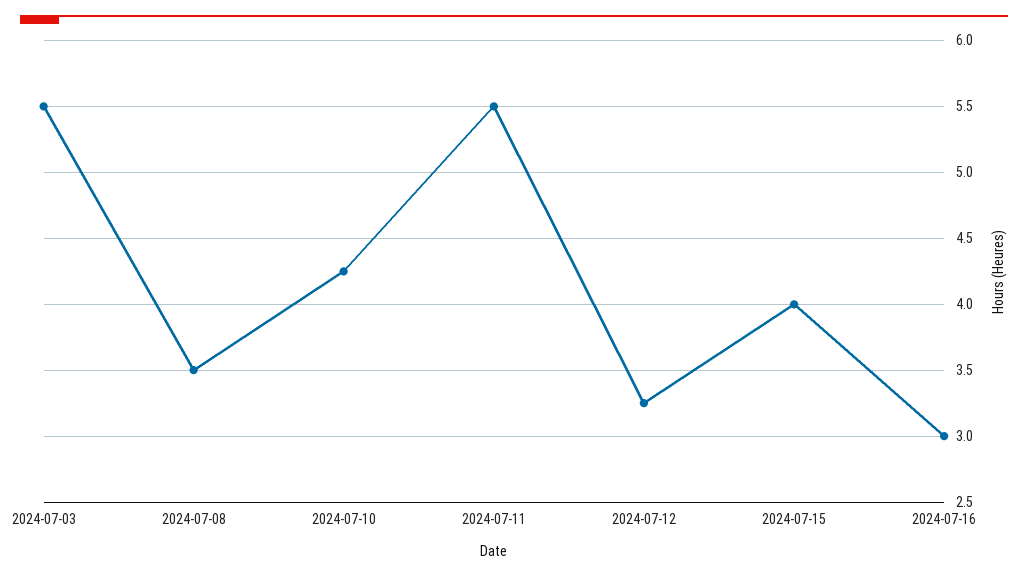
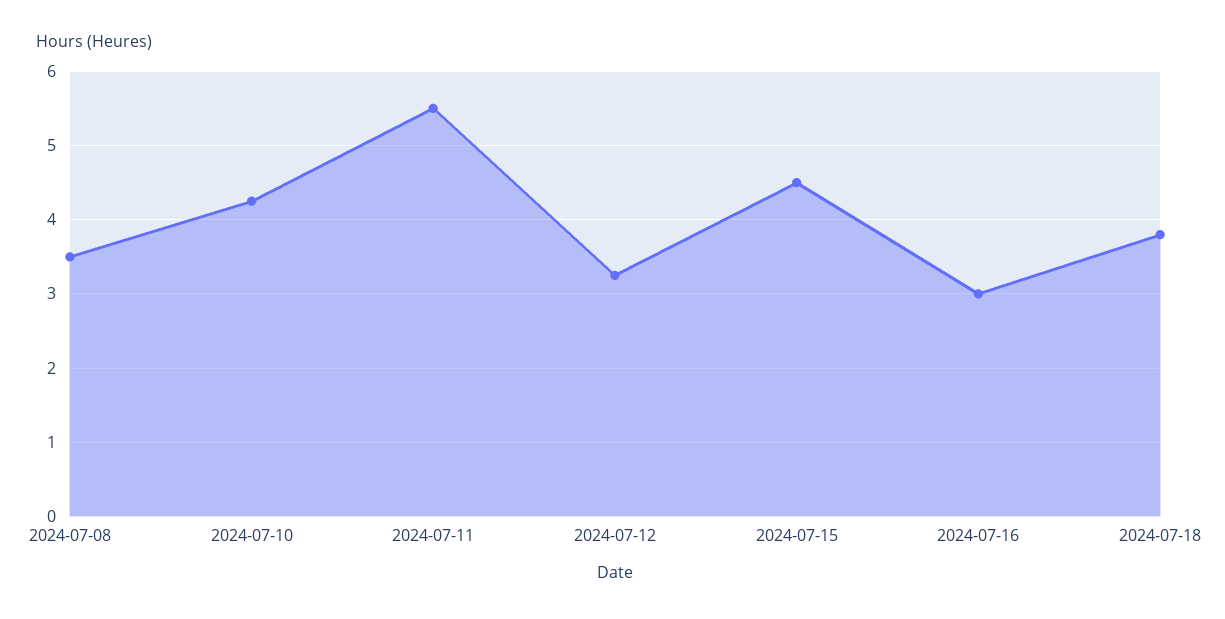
2024-07-03: 5.5 -> none
2024-07-15: 4 -> 4.5
2024-07-18: none -> 3.8

